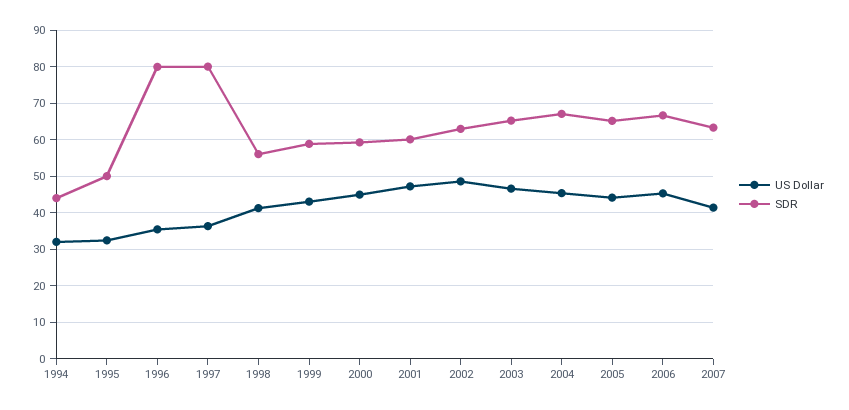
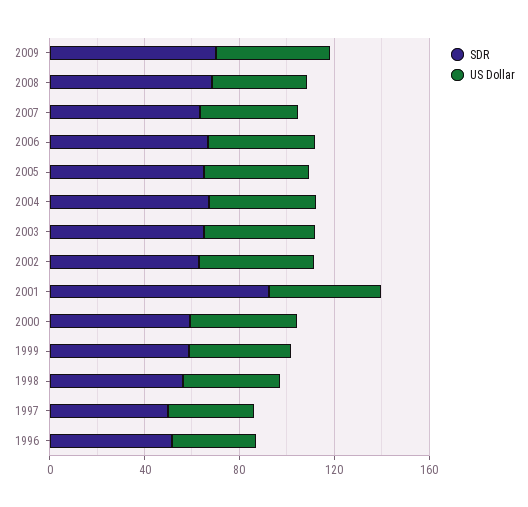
US Dollar, 1994: 32 -> none
SDR, 1994: 44 -> none
US Dollar, 1995: 32 -> none
SDR, 1995: 50 -> none
SDR, 1996: 80 -> 50
SDR, 1997: 80 -> 50
SDR, 2001: 60 -> 90
SDR, 2009: none -> 70
US Dollar, 2009: none -> 50
SDR, 2008: none -> 70
US Dollar, 2008: none -> 40

